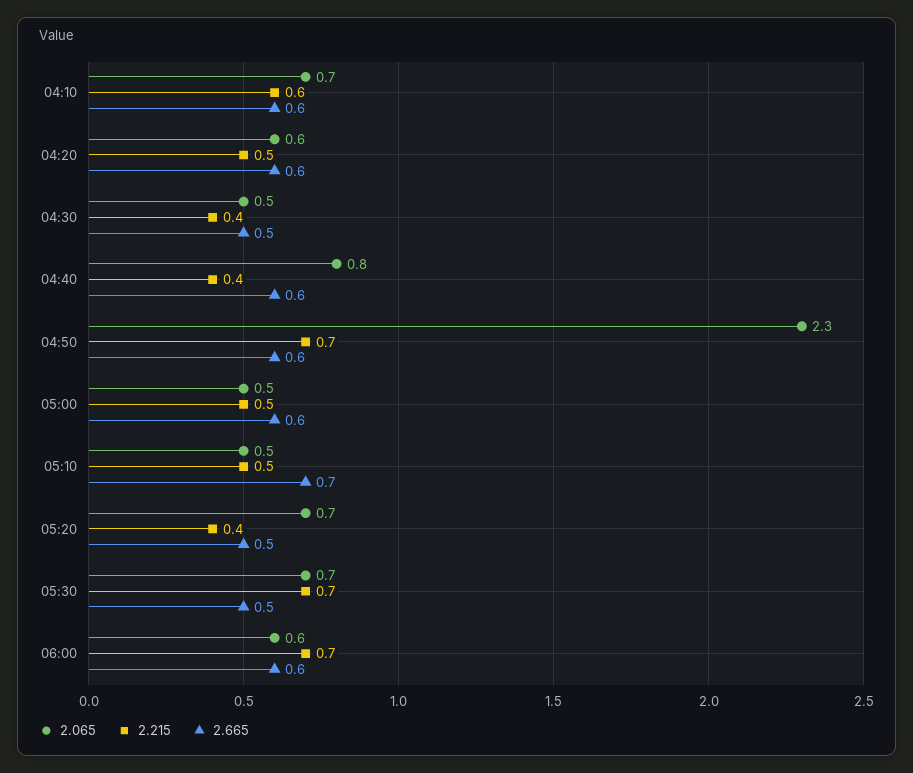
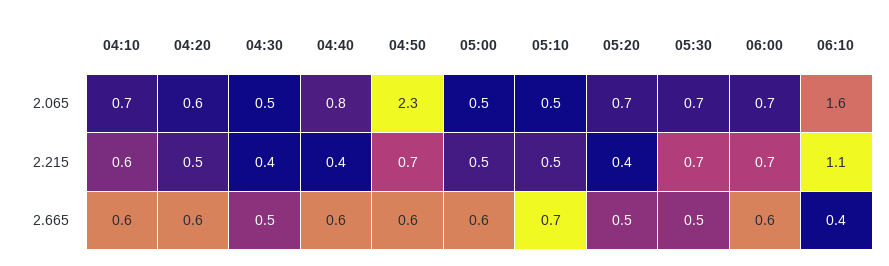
2.065, 06:00: 0.6 -> 0.7
2.065, 06:10: none -> 1.6
2.215, 06:10: none -> 1.1
2.665, 06:10: none -> 0.4

